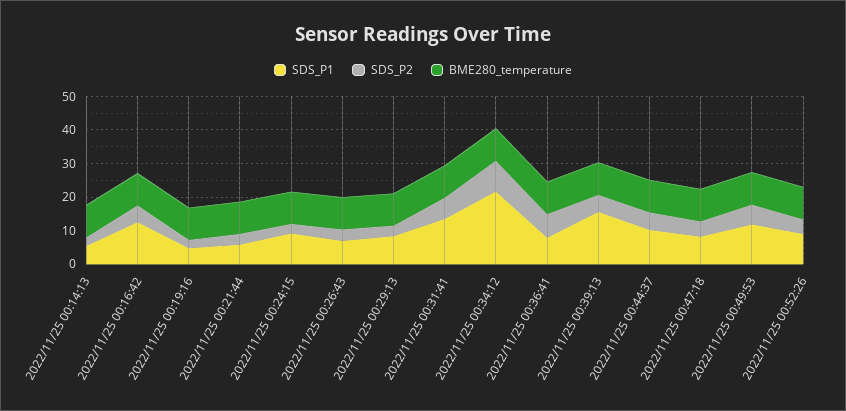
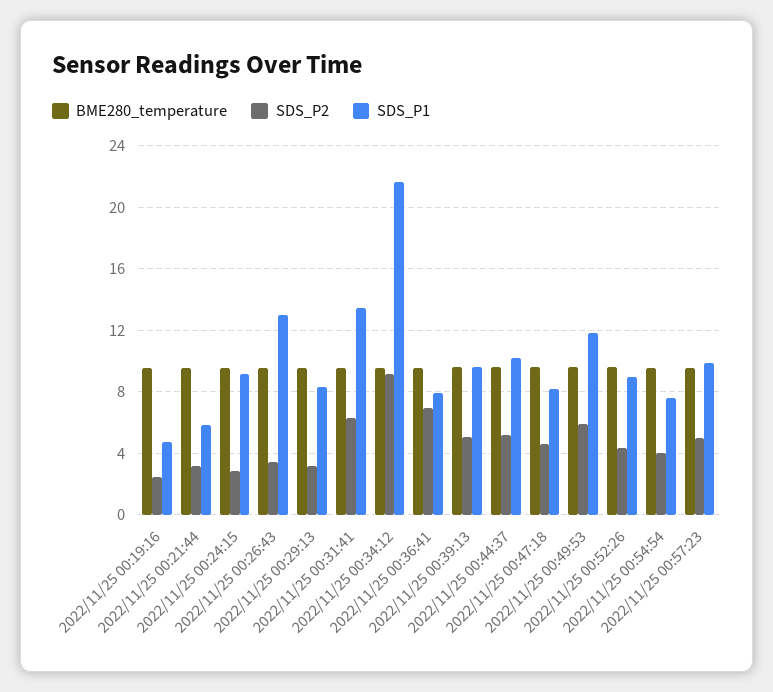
SDS_P1, 2022/11/25 00:14:13: 5 -> none
SDS_P2, 2022/11/25 00:14:13: 2.5 -> none
BME280_temperature, 2022/11/25 00:14:13: 10 -> none
SDS_P1, 2022/11/25 00:16:42: 12.5 -> none
SDS_P2, 2022/11/25 00:16:42: 5 -> none
BME280_temperature, 2022/11/25 00:16:42: 10 -> none
SDS_P1, 2022/11/25 00:26:43: 7.5 -> 13
SDS_P1, 2022/11/25 00:39:13: 15 -> 9.5
BME280_temperature, 2022/11/25 00:54:54: none -> 9.5
SDS_P2, 2022/11/25 00:54:54: none -> 4
SDS_P1, 2022/11/25 00:54:54: none -> 7.5
BME280_temperature, 2022/11/25 00:57:23: none -> 9.5
SDS_P2, 2022/11/25 00:57:23: none -> 5
SDS_P1, 2022/11/25 00:57:23: none -> 10

